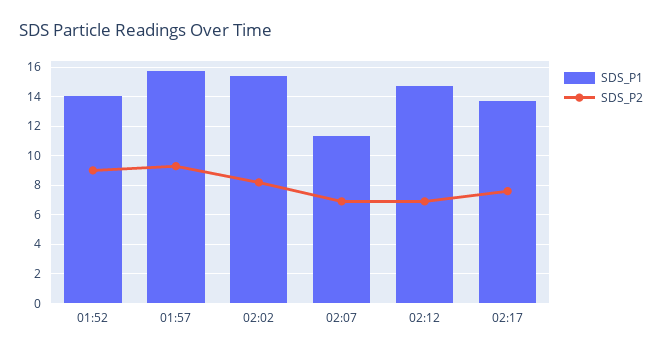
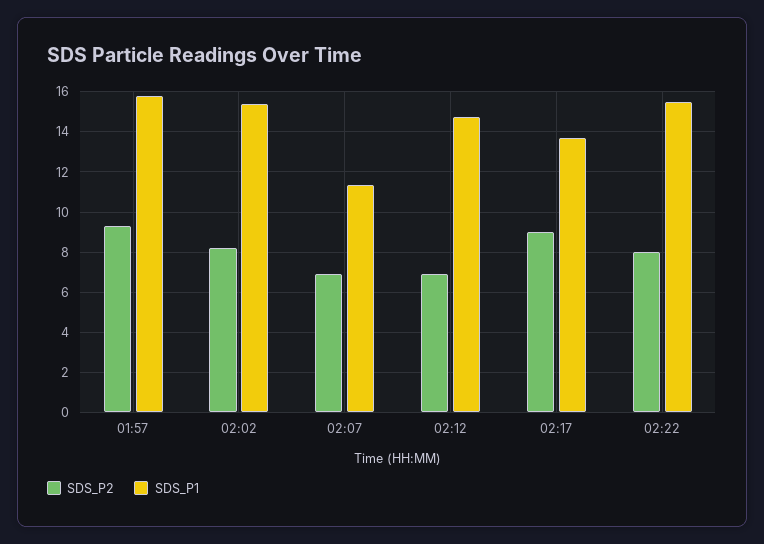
SDS_P1, 01:52: 14 -> none
SDS_P2, 01:52: 9 -> none
SDS_P2, 02:17: 7.5 -> 9
SDS_P2, 02:22: none -> 8
SDS_P1, 02:22: none -> 15.5

